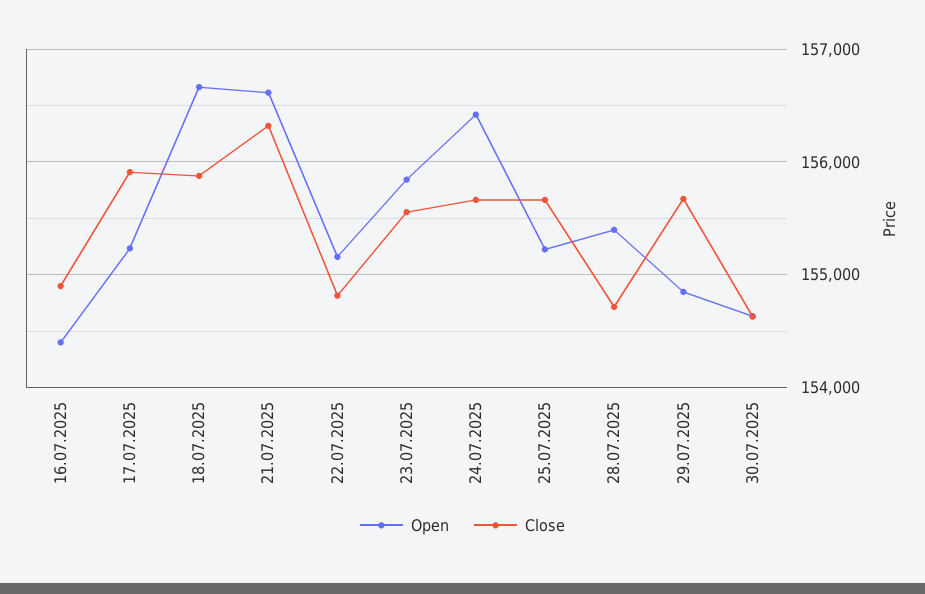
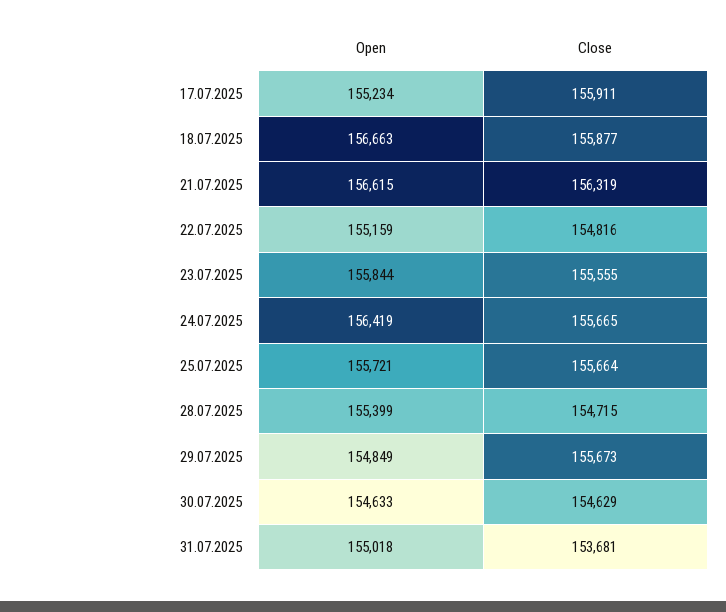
Open, 16.07.2025: 154400 -> none
Close, 16.07.2025: 154900 -> none
Open, 25.07.2025: 155200 -> 155721
Open, 31.07.2025: none -> 155018
Close, 31.07.2025: none -> 153681

